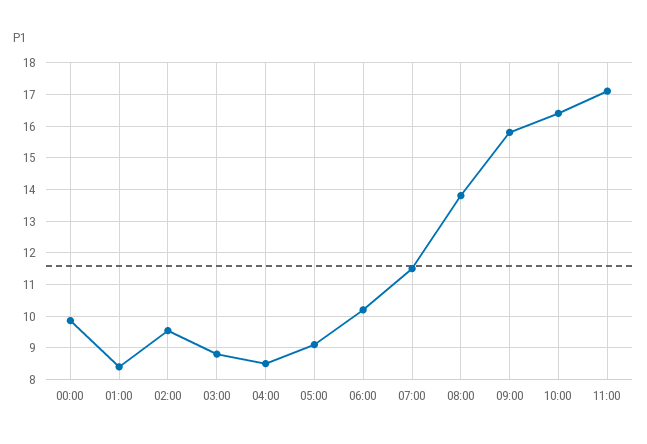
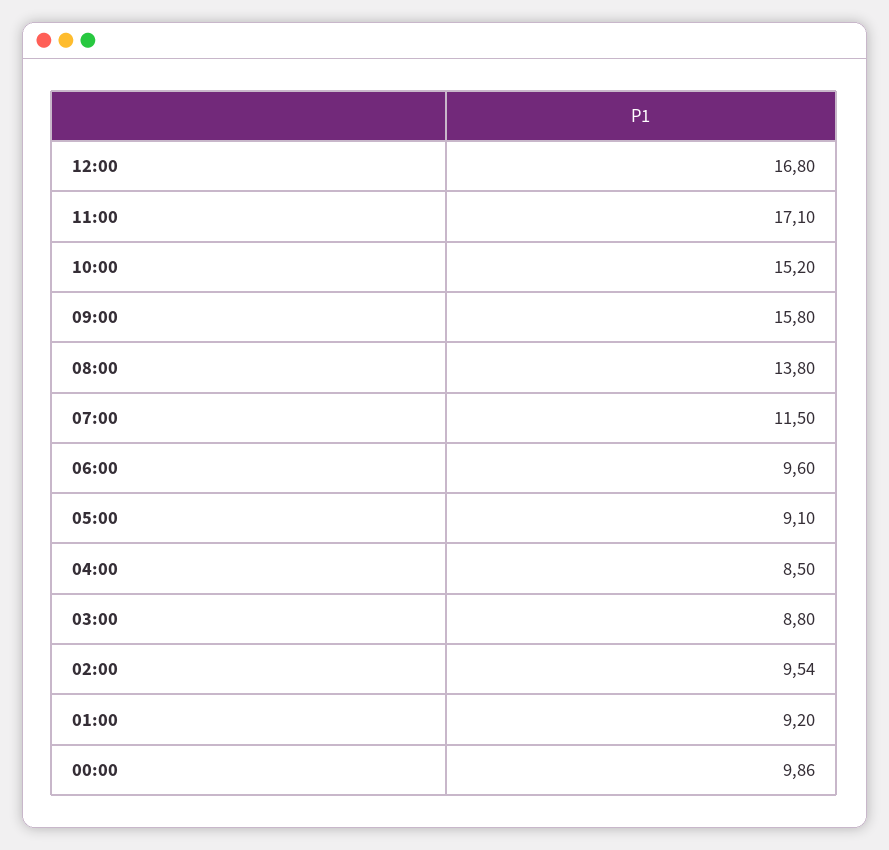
01:00: 8.4 -> 9.2
06:00: 10.2 -> 9.6
10:00: 16.4 -> 15.2
12:00: none -> 16.8

